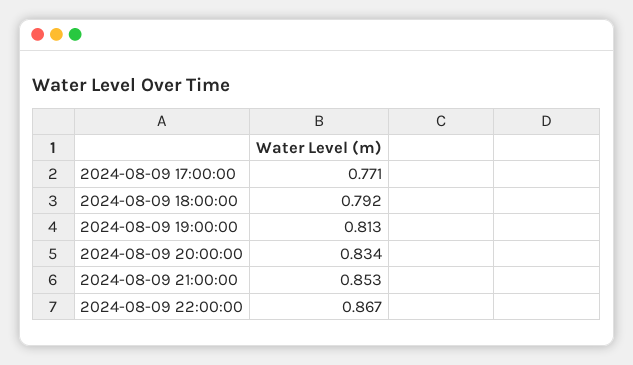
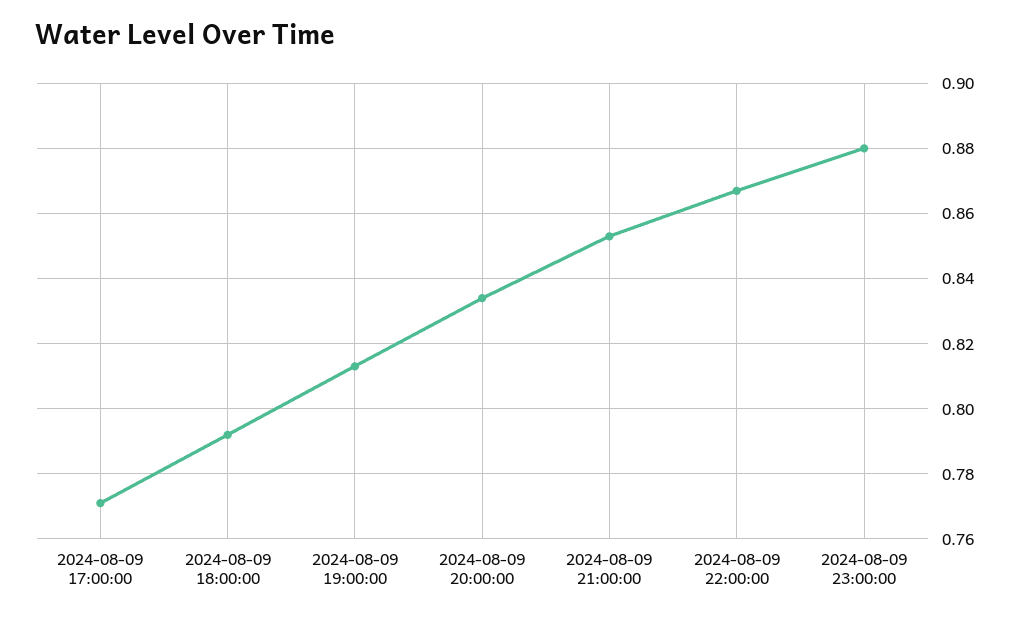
2024-08-09 23:00:00: none -> 0.88

